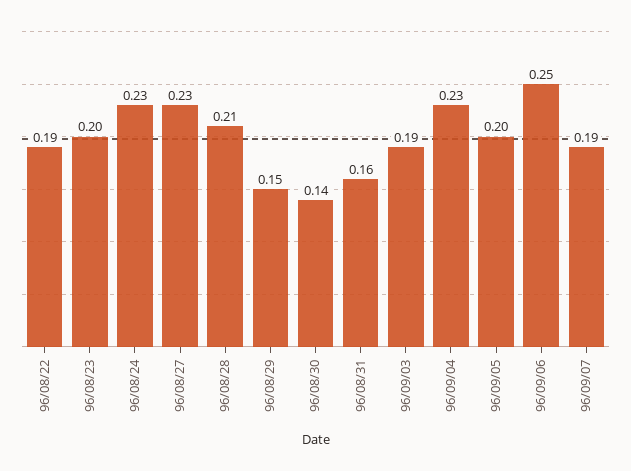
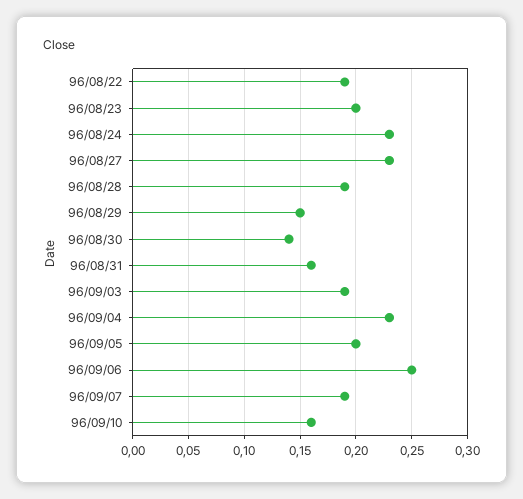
96/08/28: 0.21 -> 0.19
96/09/10: none -> 0.16

